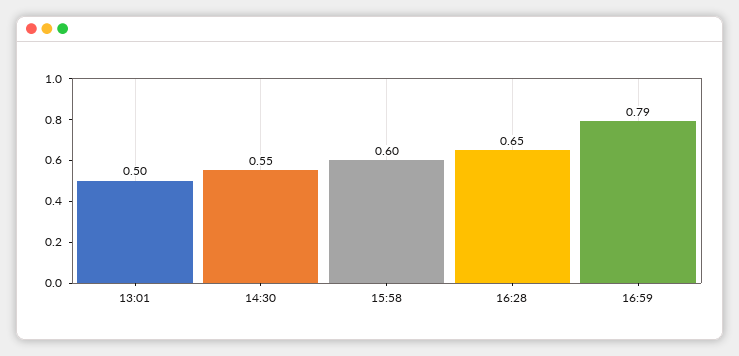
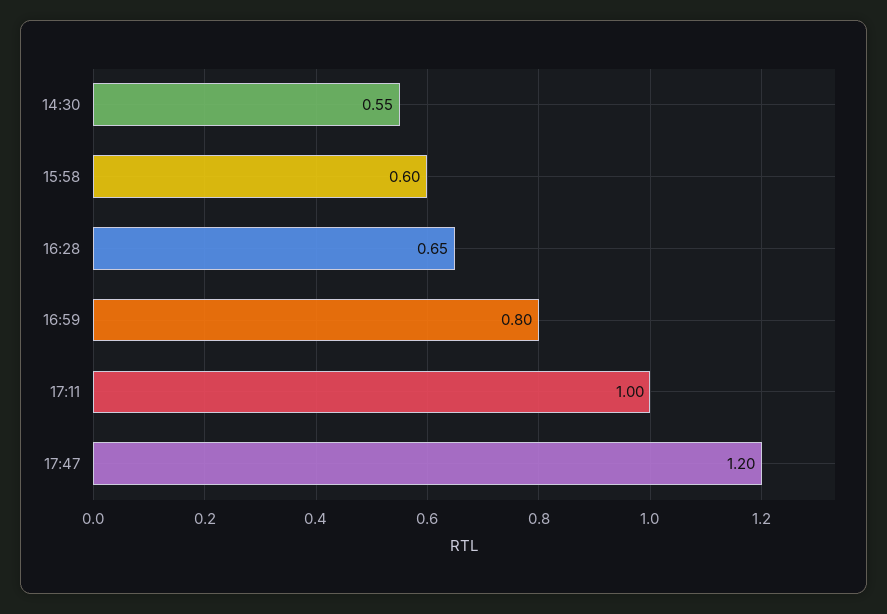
13:01: 0.5 -> none
16:59: 0.79 -> 0.8
17:11: none -> 1
17:47: none -> 1.2

